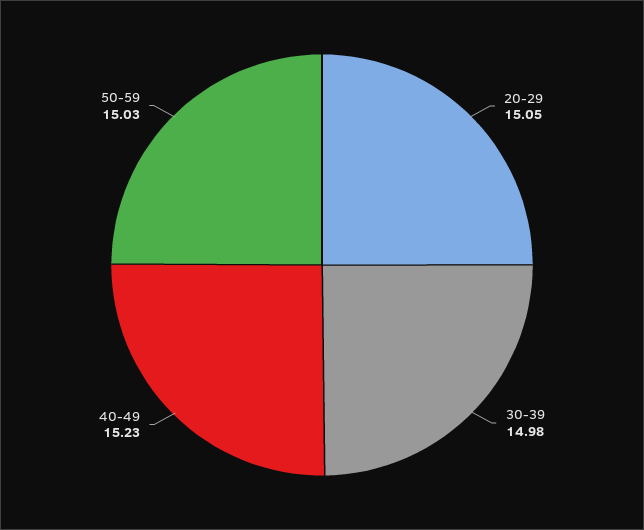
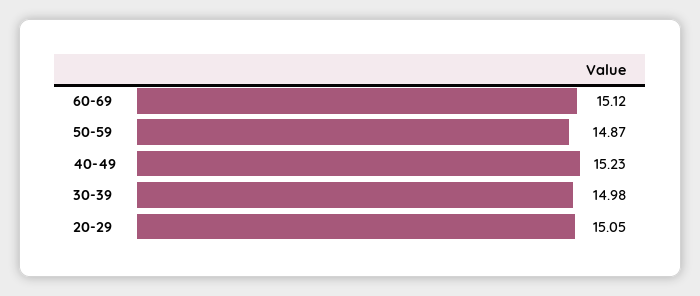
50-59: 15.03 -> 14.87
60-69: none -> 15.12

